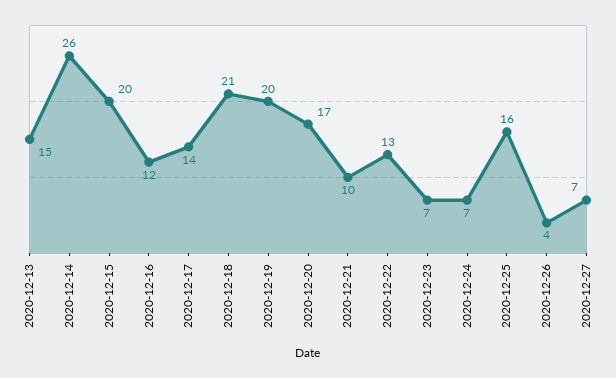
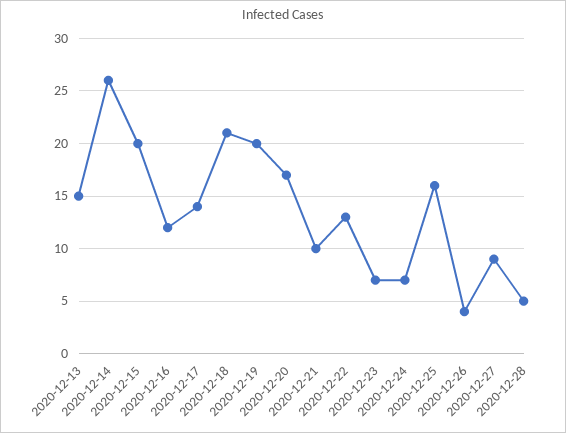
2020-12-27: 7 -> 9
2020-12-28: none -> 5

